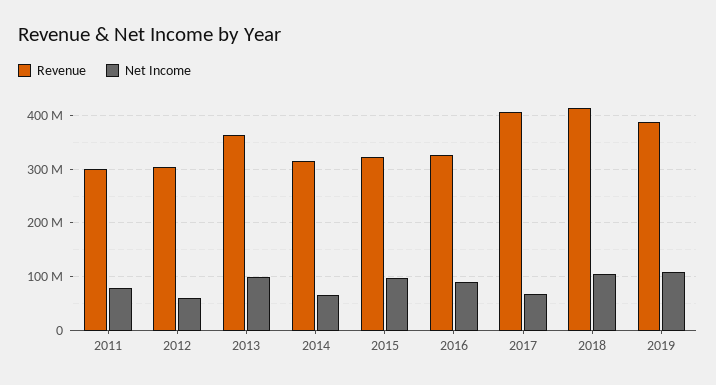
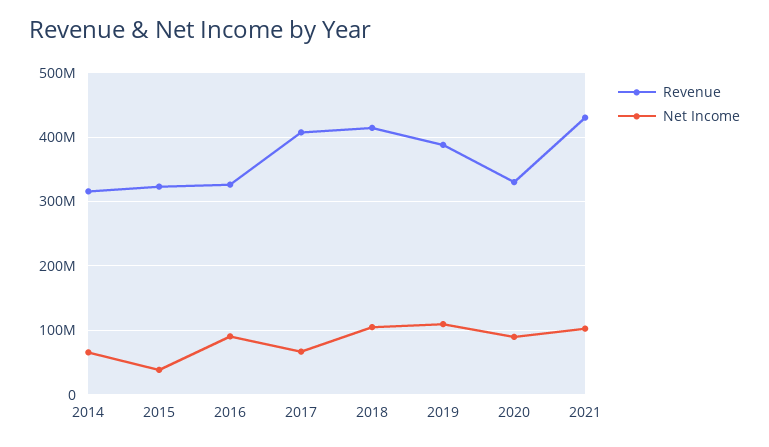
Revenue, 2011: 300000000 -> none
Net Income, 2011: 80000000 -> none
Revenue, 2012: 300000000 -> none
Net Income, 2012: 60000000 -> none
Revenue, 2013: 360000000 -> none
Net Income, 2013: 100000000 -> none
Net Income, 2015: 100000000 -> 40000000
Revenue, 2020: none -> 330000000
Net Income, 2020: none -> 90000000
Revenue, 2021: none -> 430000000
Net Income, 2021: none -> 100000000

